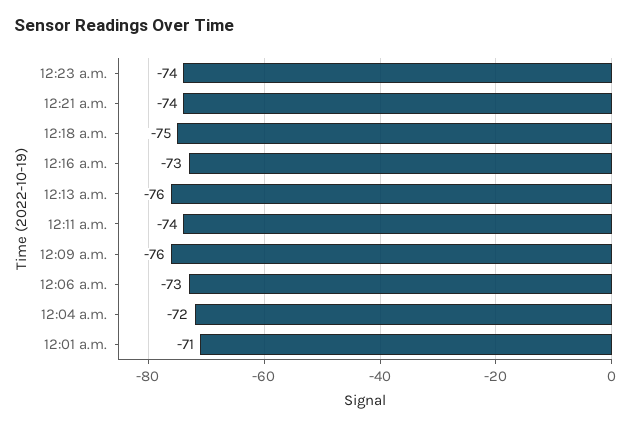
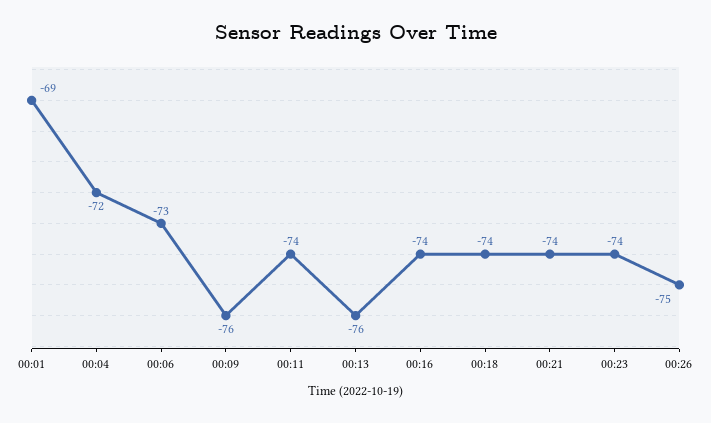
12:18 a.m.: -75 -> -74
12:16 a.m.: -73 -> -74
12:01 a.m.: -71 -> -69
00:26: none -> -75

